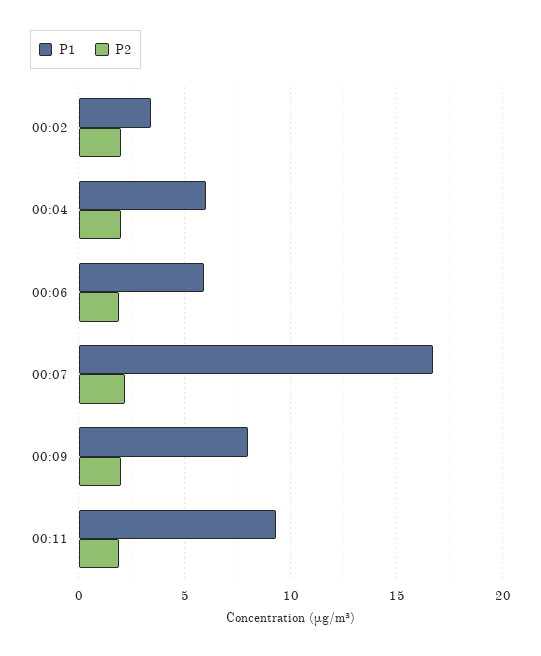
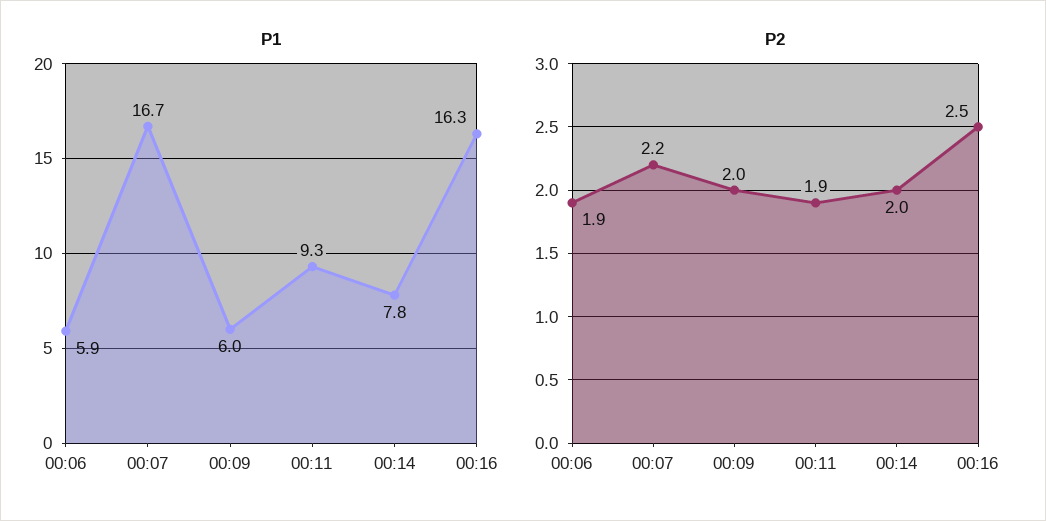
P1, 00:02: 3.5 -> none
P2, 00:02: 2 -> none
P1, 00:04: 6 -> none
P2, 00:04: 2 -> none
P1, 00:09: 8 -> 6
P1, 00:14: none -> 7.8
P1, 00:16: none -> 16.3
P2, 00:14: none -> 2
P2, 00:16: none -> 2.5

